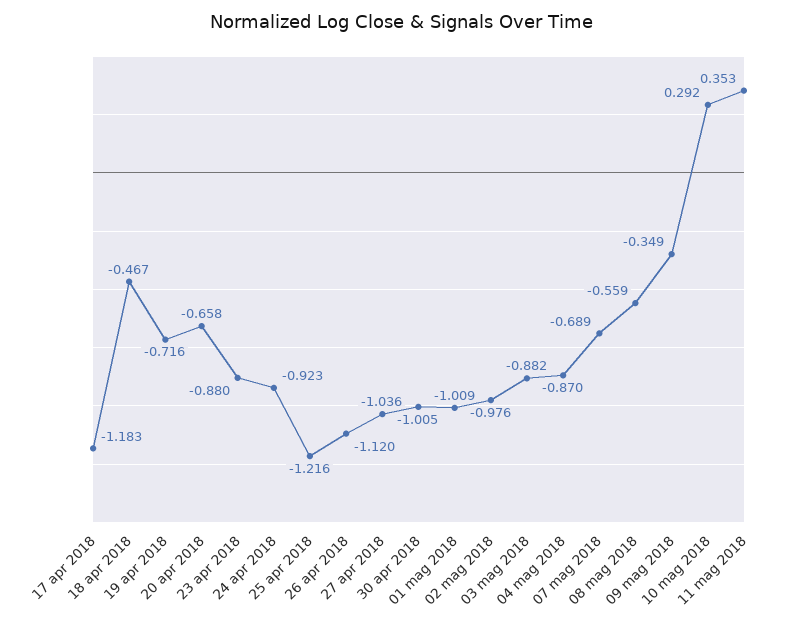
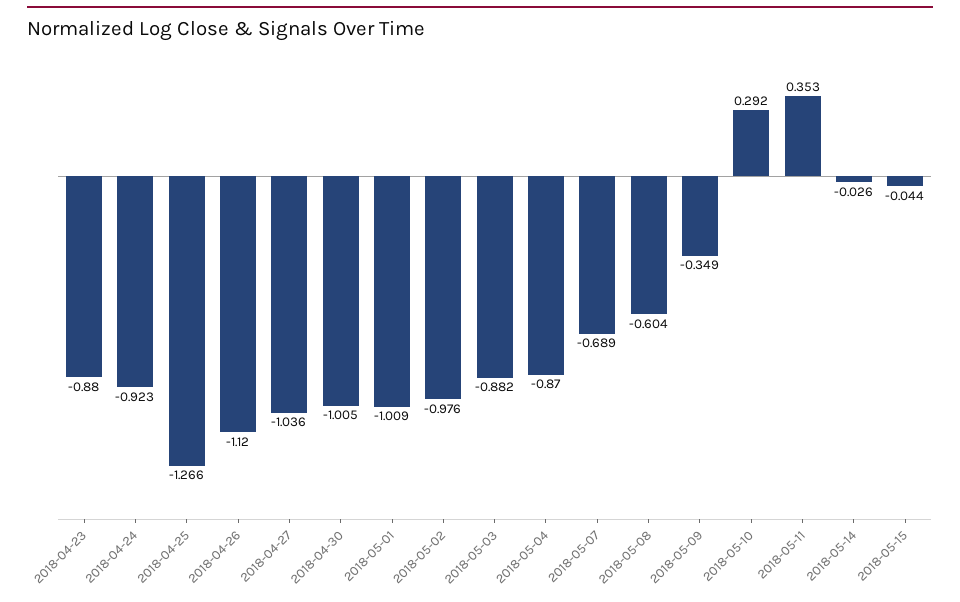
17 apr 2018: -1.183 -> none
18 apr 2018: -0.467 -> none
19 apr 2018: -0.716 -> none
20 apr 2018: -0.658 -> none
25 apr 2018: -1.216 -> -1.266
08 mag 2018: -0.559 -> -0.604
2018-05-14: none -> -0.026
2018-05-15: none -> -0.044

